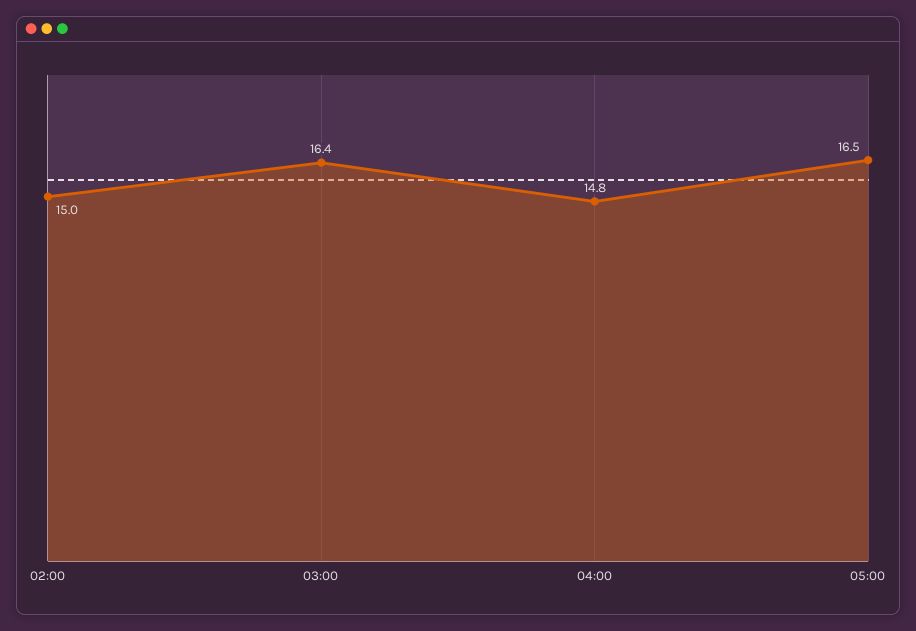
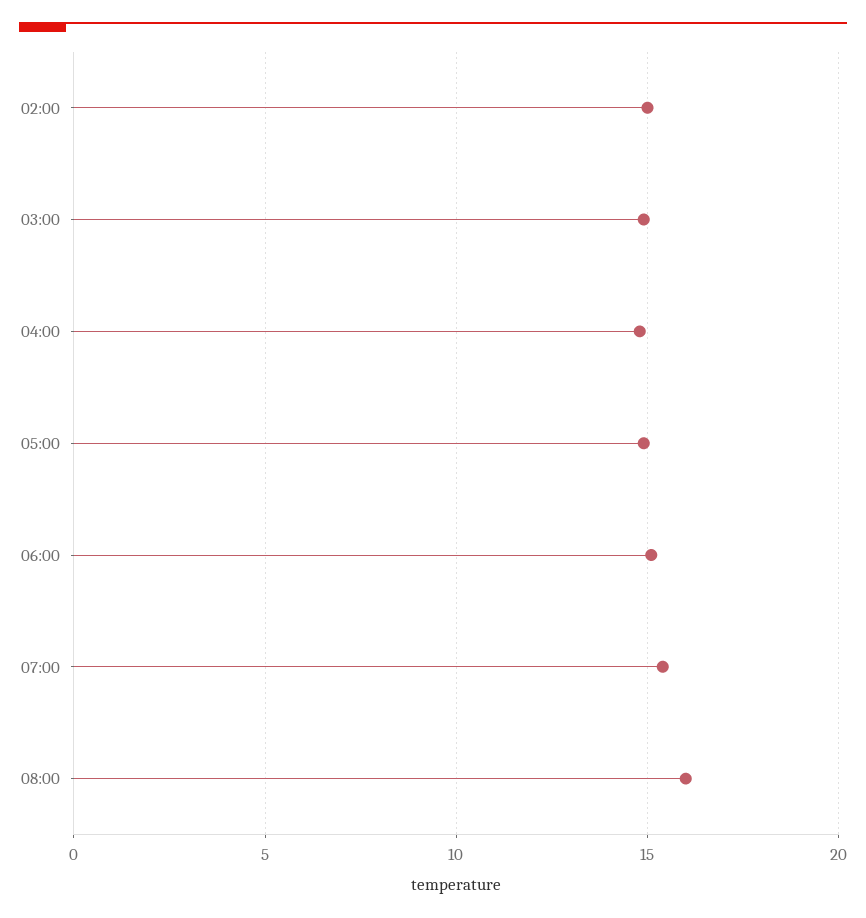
03:00: 16.4 -> 15
05:00: 16.5 -> 15
06:00: none -> 15
07:00: none -> 15.5
08:00: none -> 16

